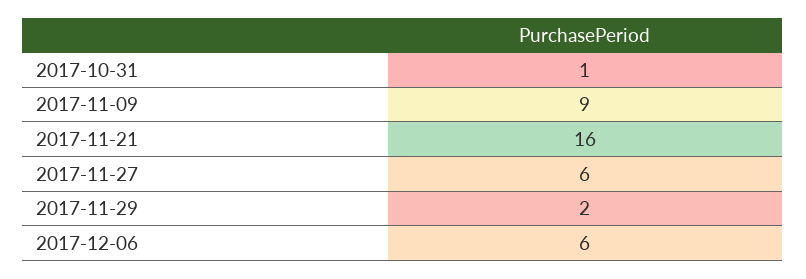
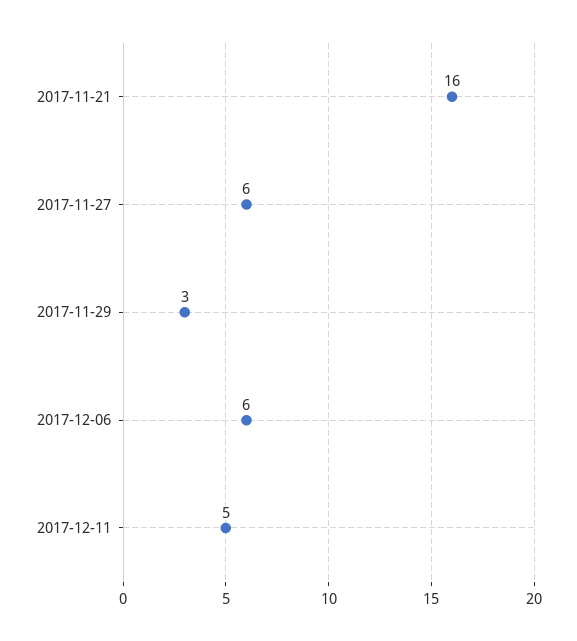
2017-10-31: 1 -> none
2017-11-09: 9 -> none
2017-11-29: 2 -> 3
2017-12-11: none -> 5

